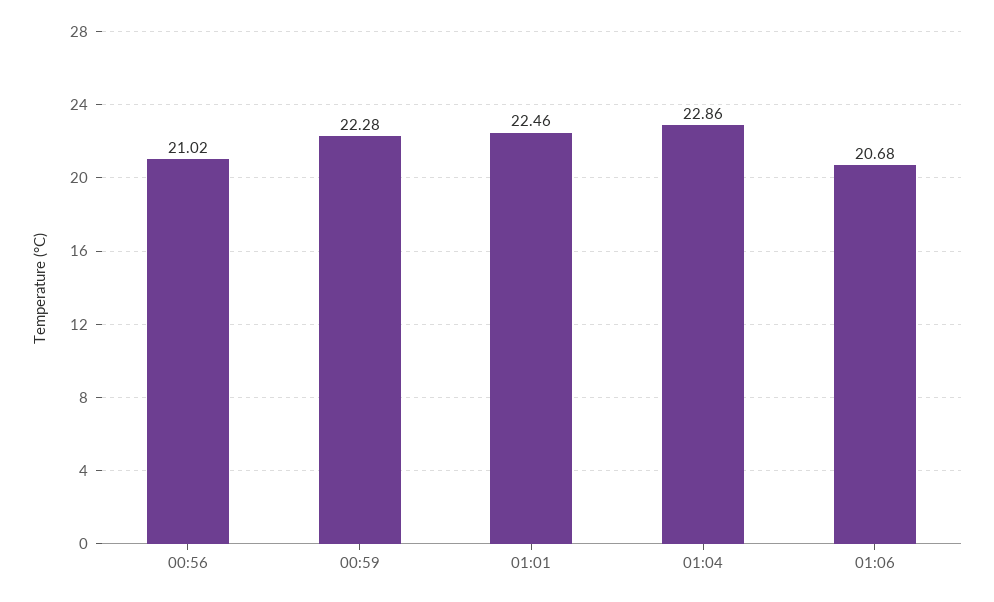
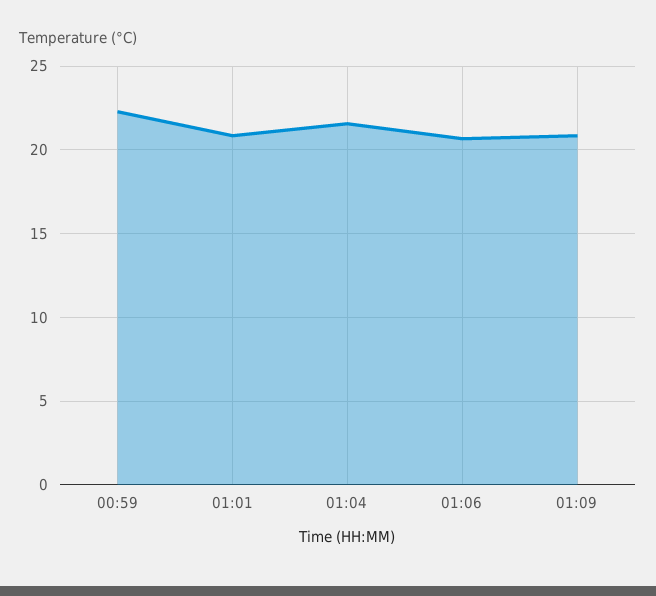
00:56: 21.02 -> none
01:01: 22.46 -> 21
01:04: 22.86 -> 21.5
01:09: none -> 21

